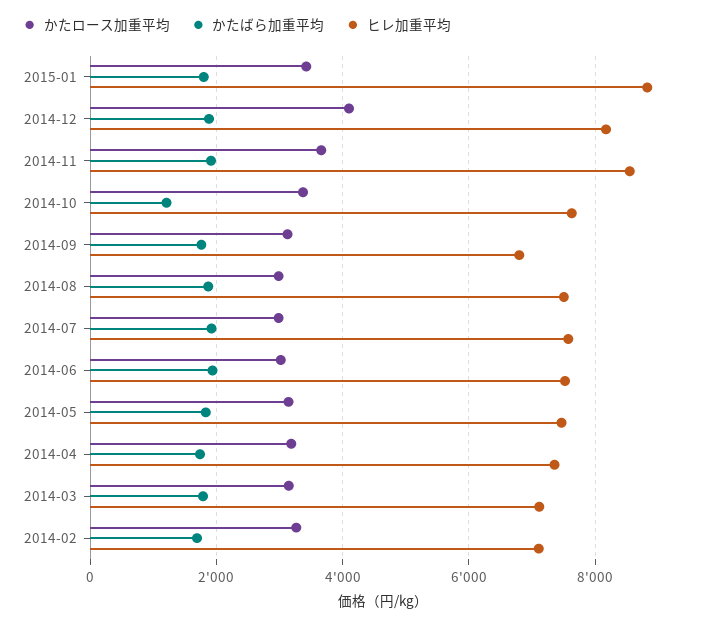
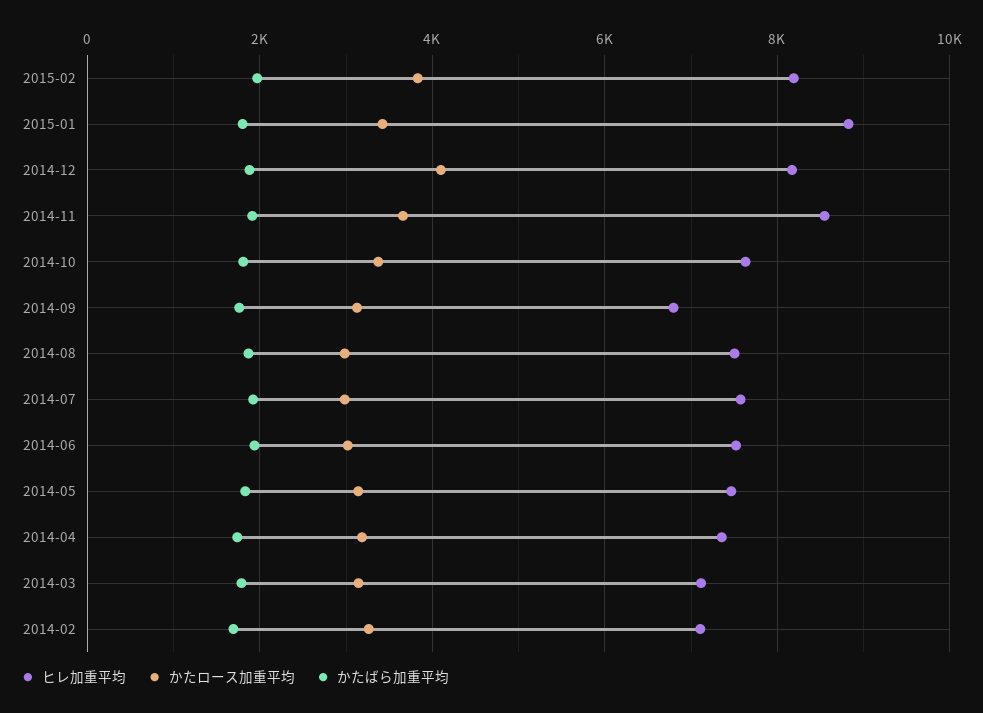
かたばら加重平均, 2014-10: 1200 -> 1800
ヒレ加重平均, 2015-02: none -> 8200
かたロース加重平均, 2015-02: none -> 3800
かたばら加重平均, 2015-02: none -> 2000

